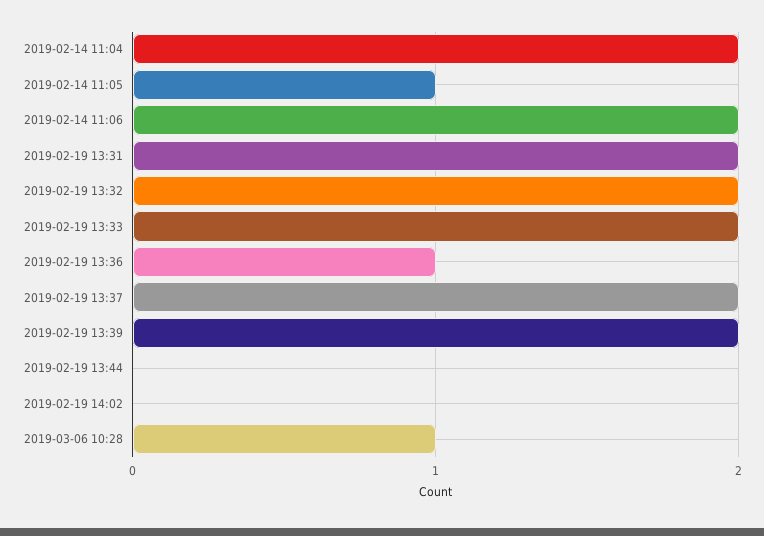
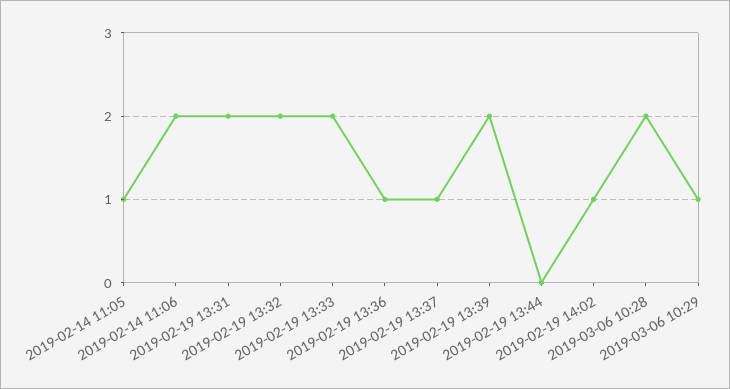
2019-02-14 11:04: 2 -> none
2019-02-19 13:37: 2 -> 1
2019-02-19 14:02: 0 -> 1
2019-03-06 10:28: 1 -> 2
2019-03-06 10:29: none -> 1

